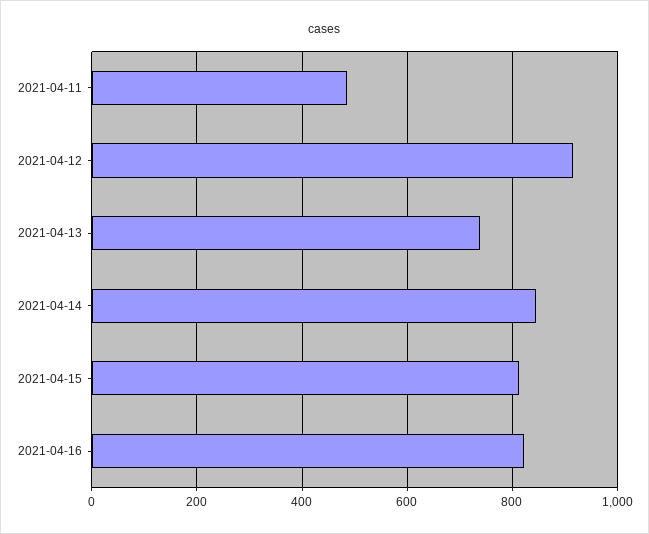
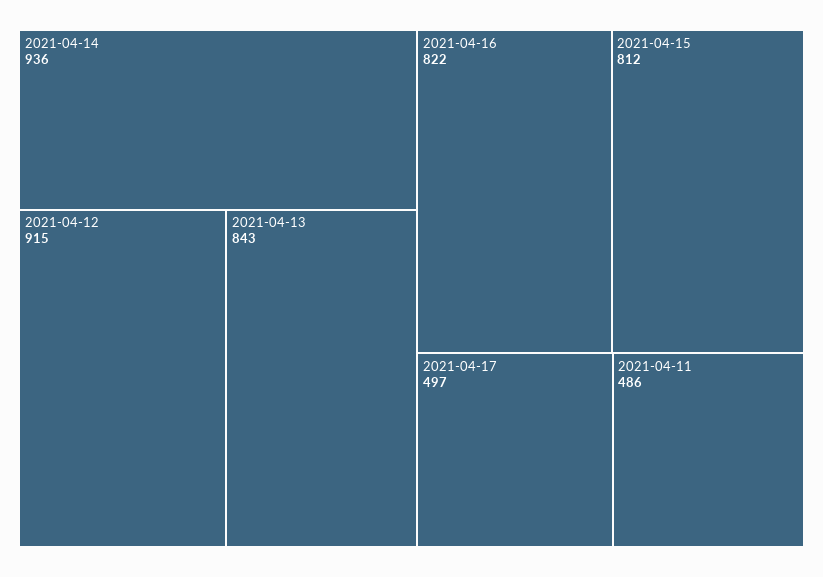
2021-04-13: 740 -> 843
2021-04-14: 840 -> 936
2021-04-17: none -> 497

